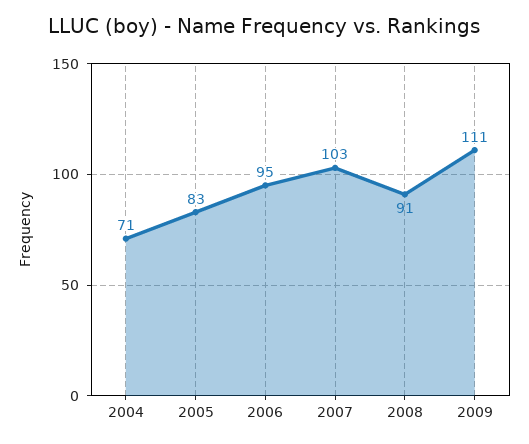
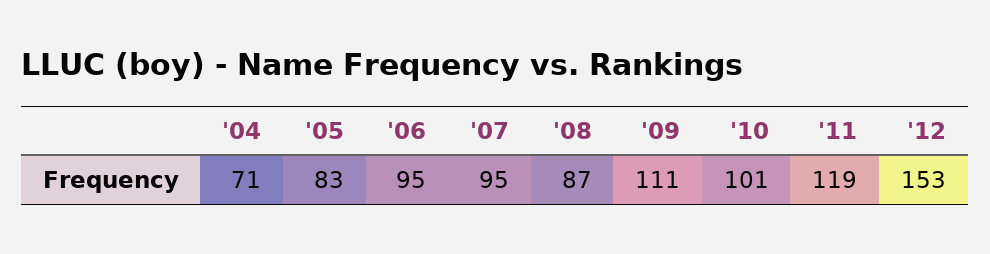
2007: 103 -> 95
2008: 91 -> 87
'10: none -> 101
'11: none -> 119
'12: none -> 153

